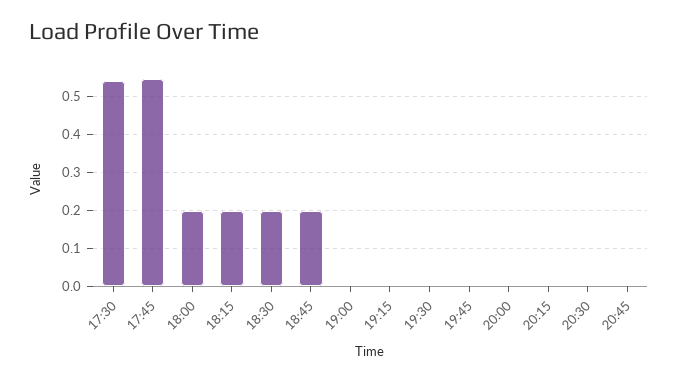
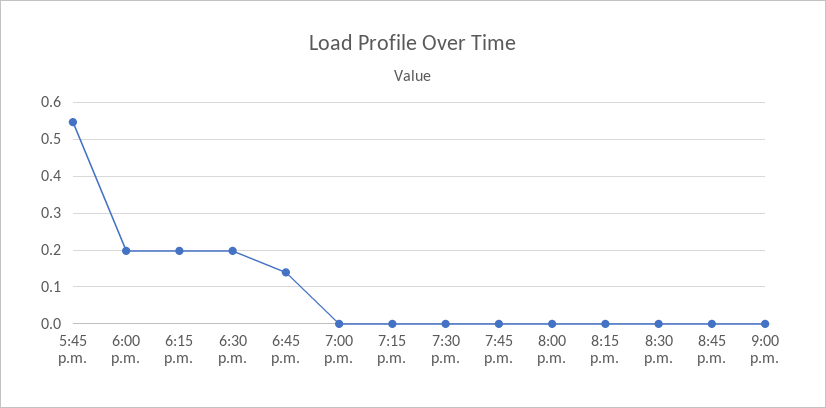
17:30: 0.54 -> none
18:45: 0.2 -> 0.14
9:00 p.m.: none -> 0

